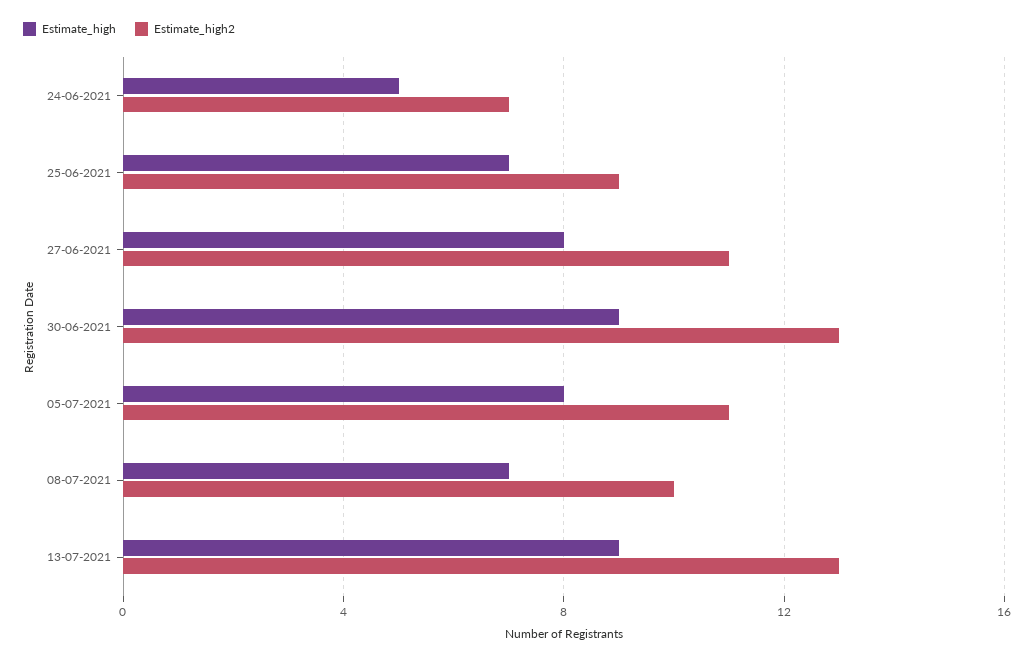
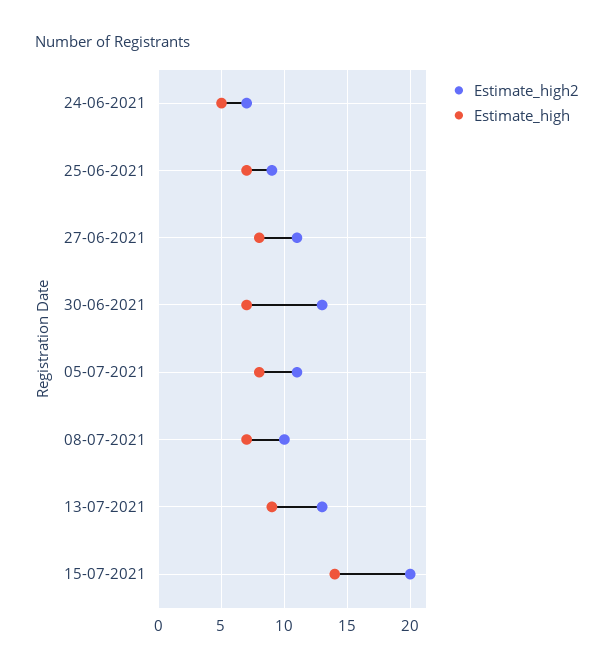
Estimate_high, 30-06-2021: 9 -> 7
Estimate_high2, 15-07-2021: none -> 20
Estimate_high, 15-07-2021: none -> 14

